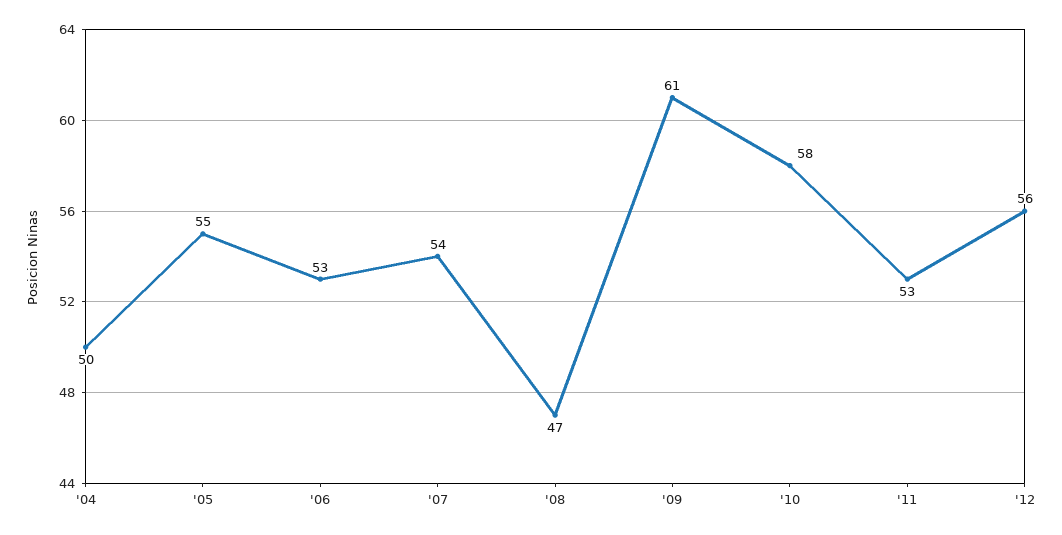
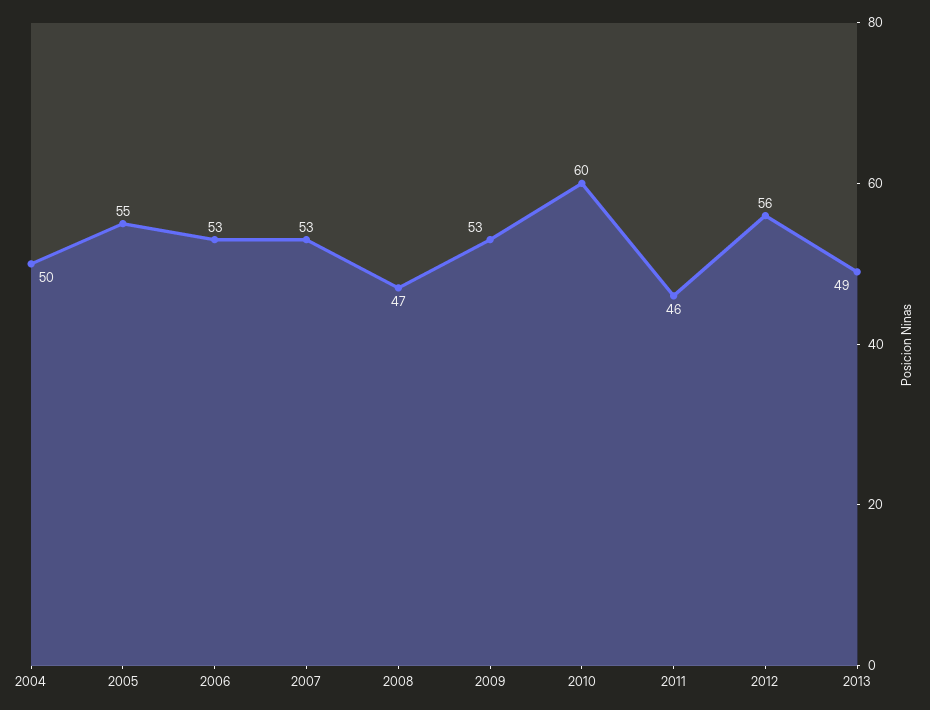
'07: 54 -> 53
'09: 61 -> 53
'10: 58 -> 60
'11: 53 -> 46
2013: none -> 49

